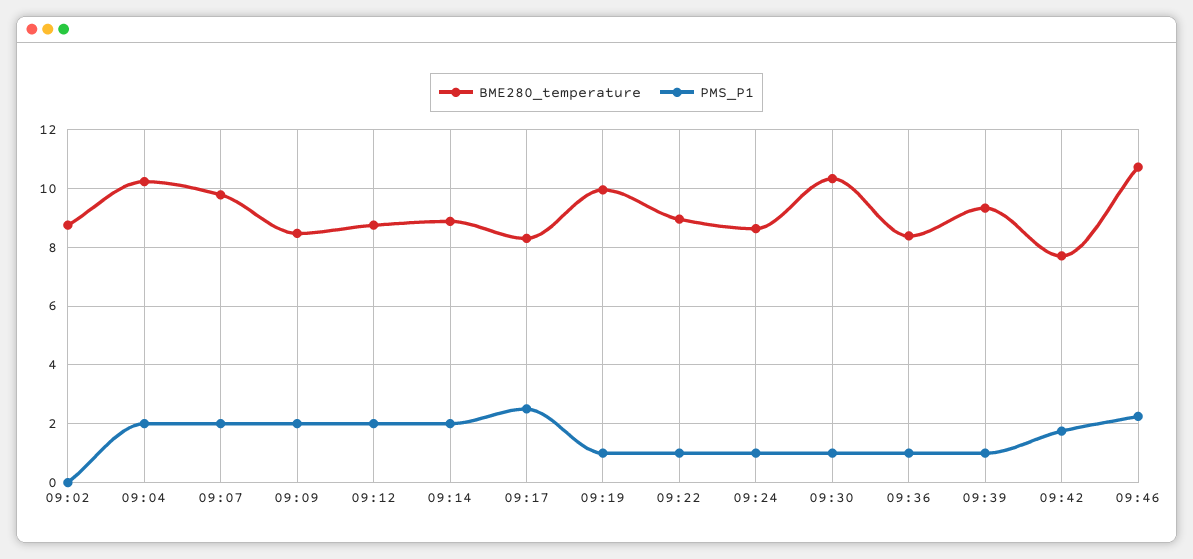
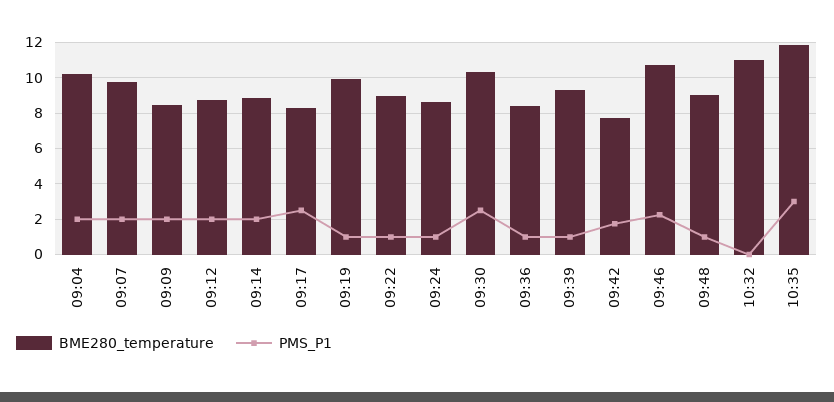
BME280_temperature, 09:02: 8.75 -> none
PMS_P1, 09:02: 0 -> none
PMS_P1, 09:30: 1 -> 2.5
BME280_temperature, 09:48: none -> 9
PMS_P1, 09:48: none -> 1
BME280_temperature, 10:32: none -> 11
PMS_P1, 10:32: none -> 0
BME280_temperature, 10:35: none -> 12
PMS_P1, 10:35: none -> 3

